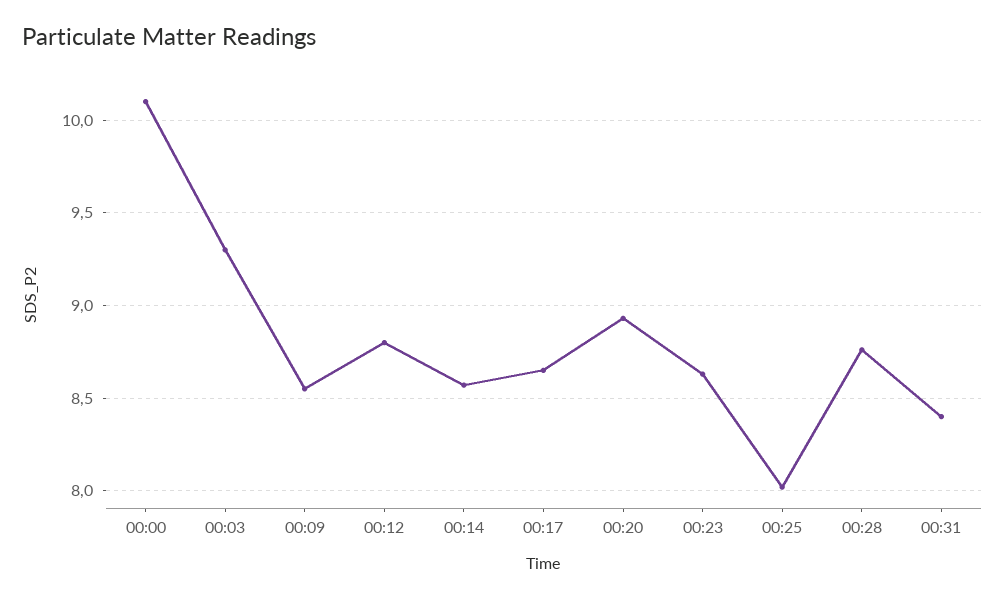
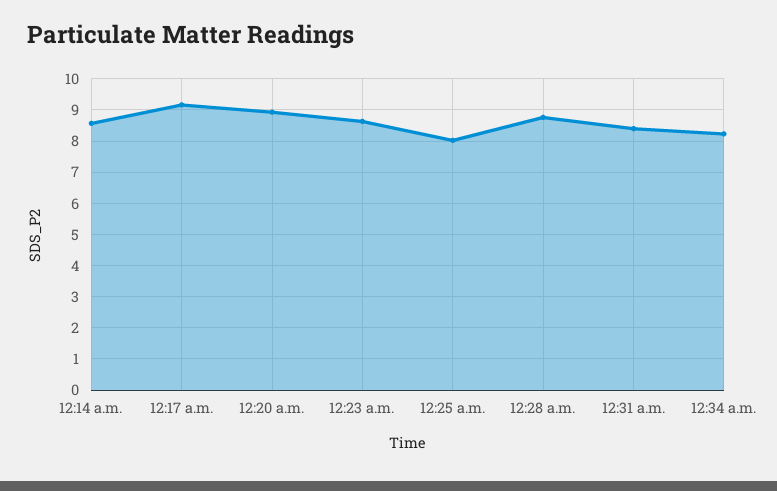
00:00: 10.1 -> none
00:03: 9.3 -> none
00:09: 8.55 -> none
00:12: 8.8 -> none
00:17: 8.65 -> 9.2
12:34 a.m.: none -> 8.2

